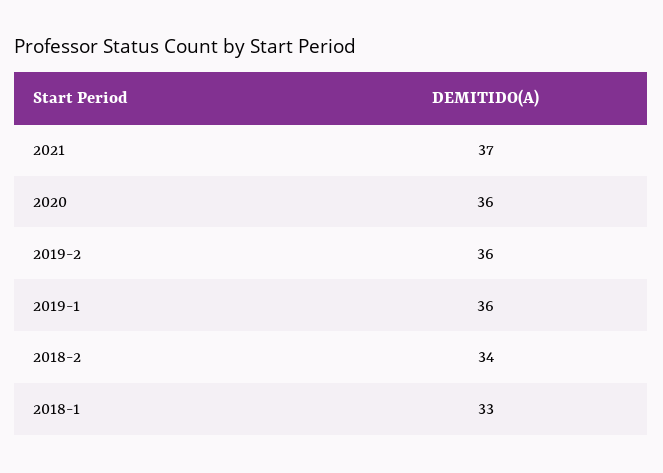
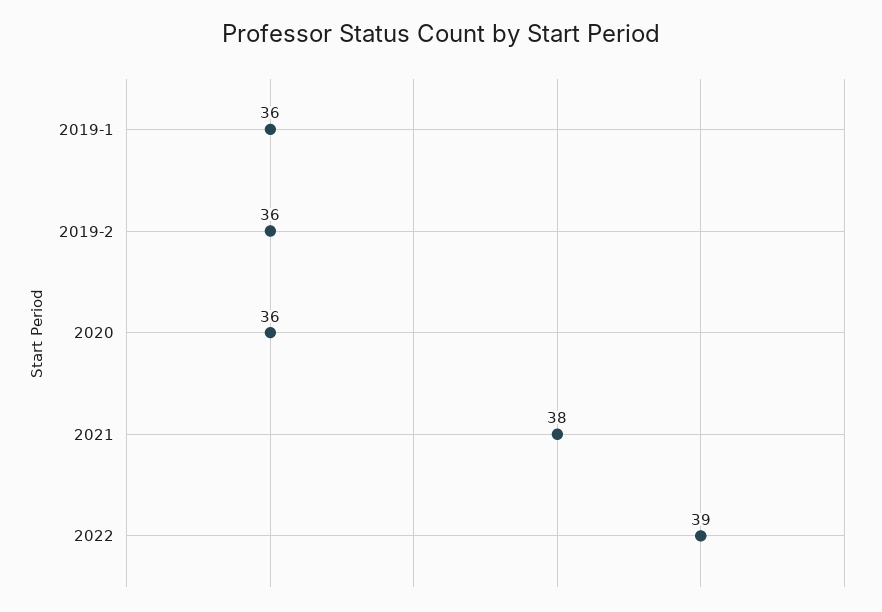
2021: 37 -> 38
2018-2: 34 -> none
2018-1: 33 -> none
2022: none -> 39

